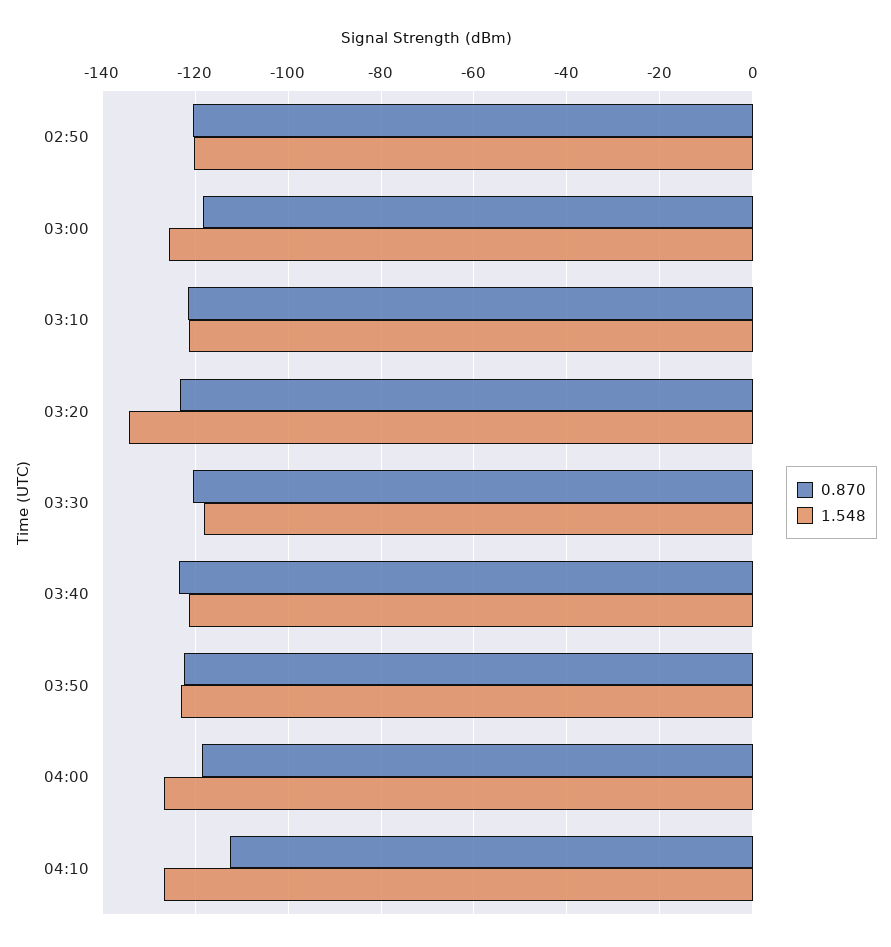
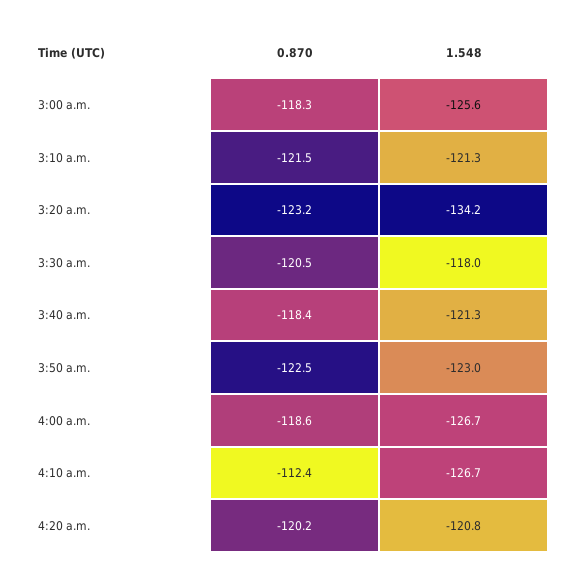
0.870, 02:50: -120 -> none
1.548, 02:50: -120 -> none
0.870, 03:40: -124 -> -118.4
0.870, 4:20 a.m.: none -> -120.2
1.548, 4:20 a.m.: none -> -120.8

